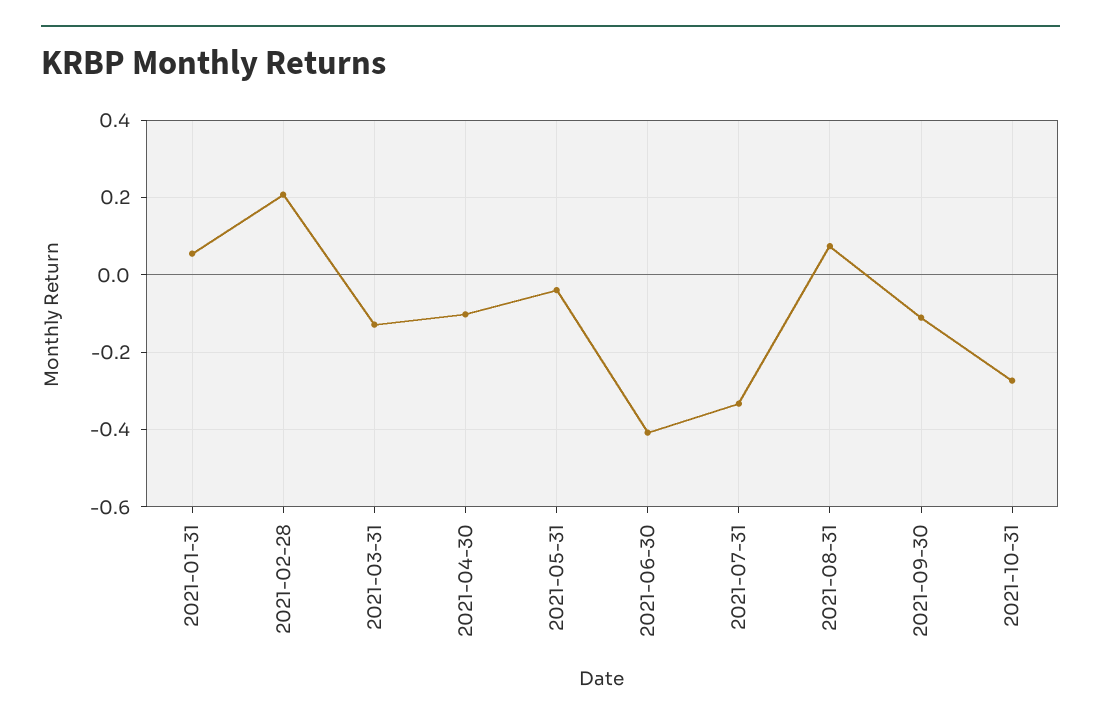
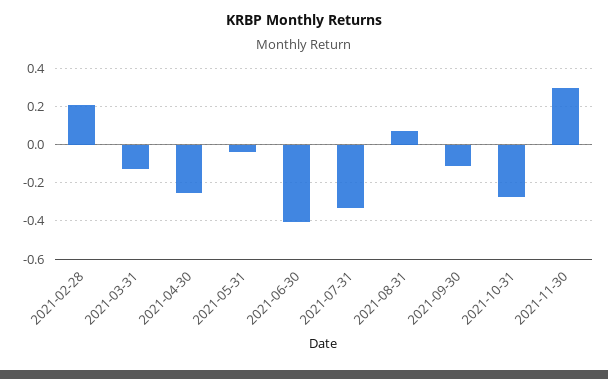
2021-01-31: 0.06 -> none
2021-04-30: -0.1 -> -0.25
2021-11-30: none -> 0.3

